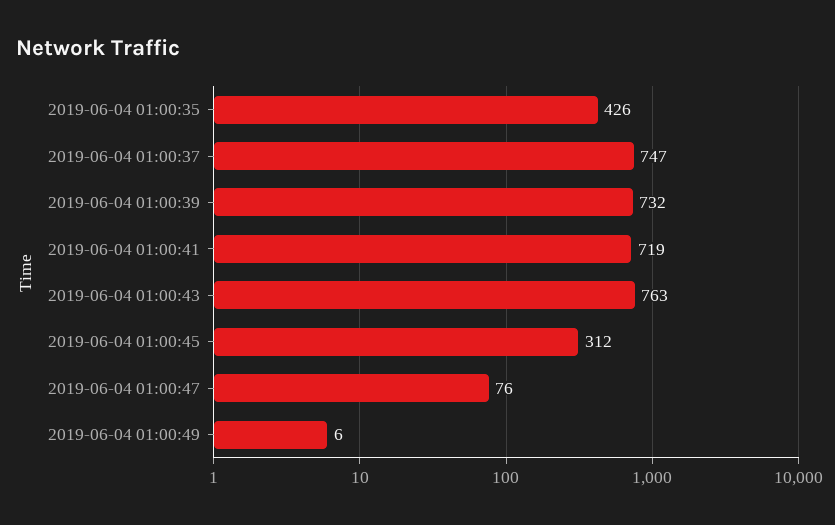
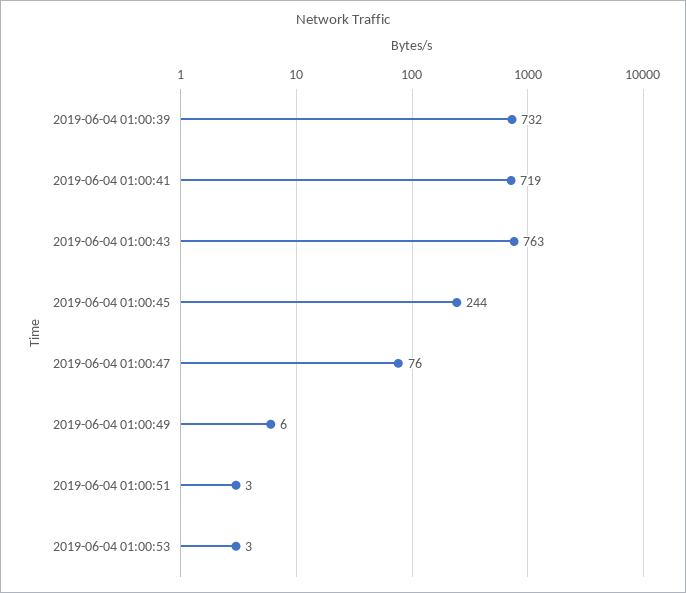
2019-06-04 01:00:35: 426 -> none
2019-06-04 01:00:37: 747 -> none
2019-06-04 01:00:45: 312 -> 244
2019-06-04 01:00:51: none -> 3
2019-06-04 01:00:53: none -> 3

